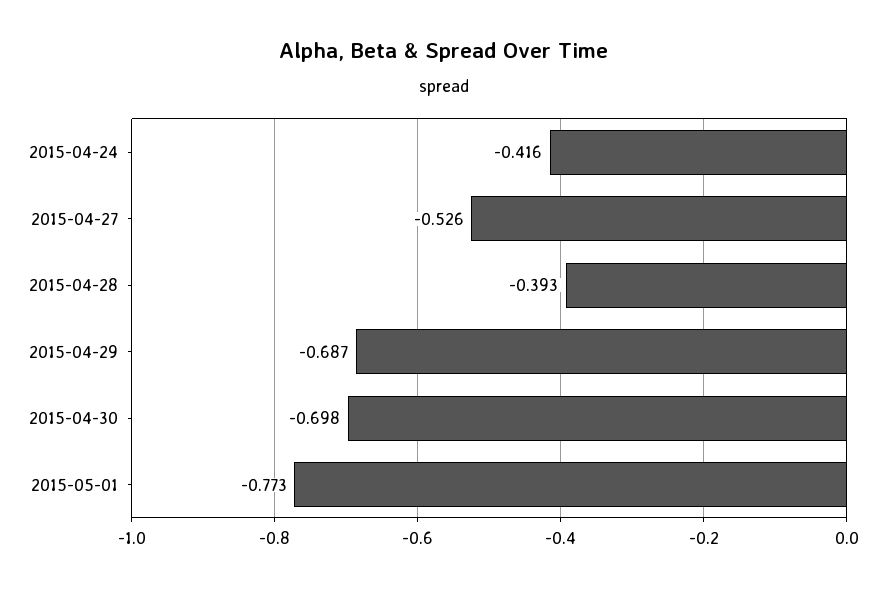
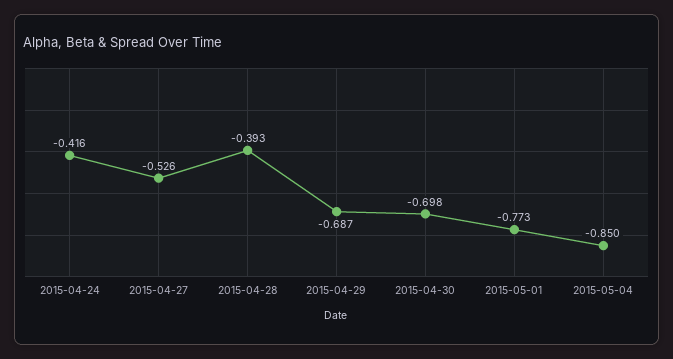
2015-05-04: none -> -0.85

